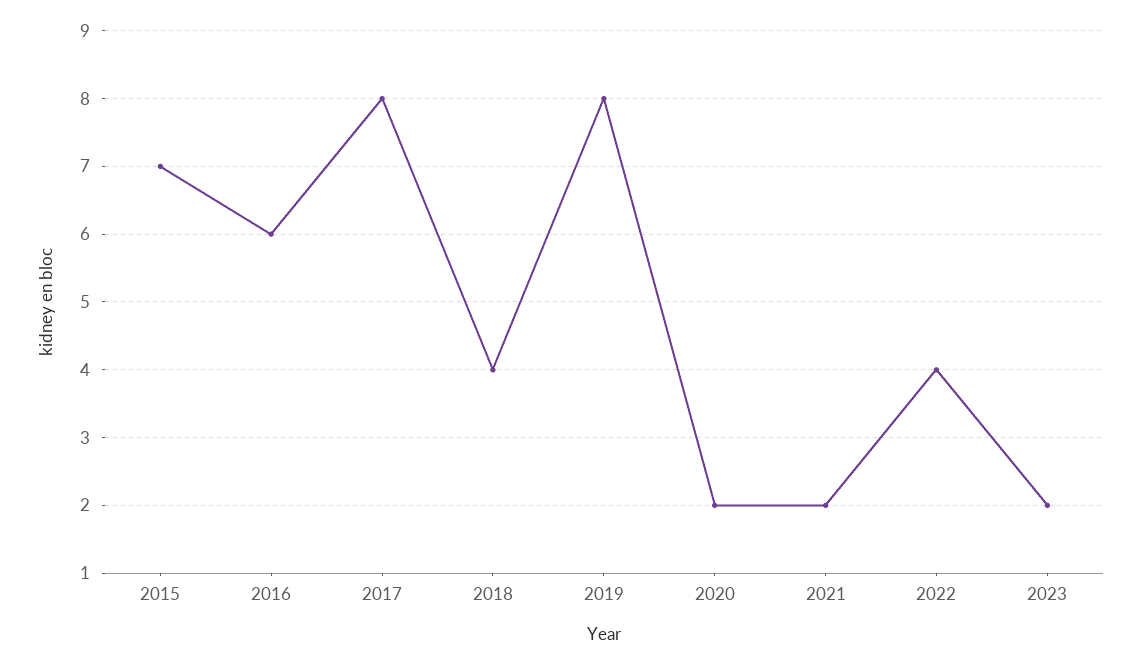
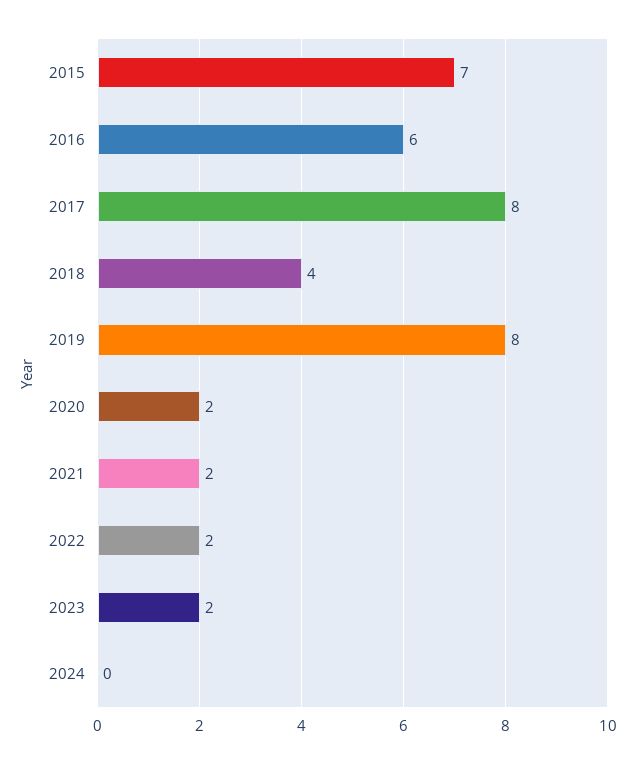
2022: 4 -> 2
2024: none -> 0

